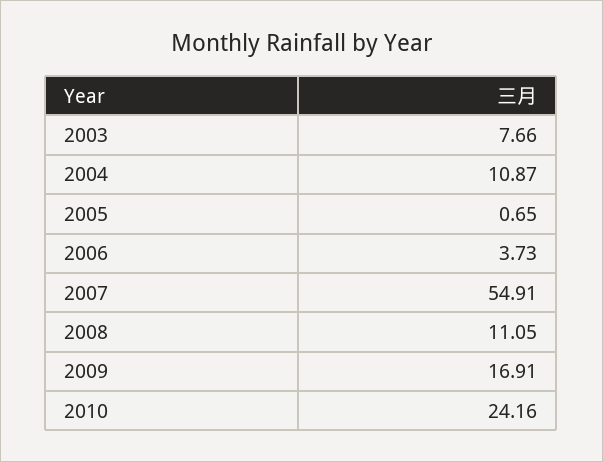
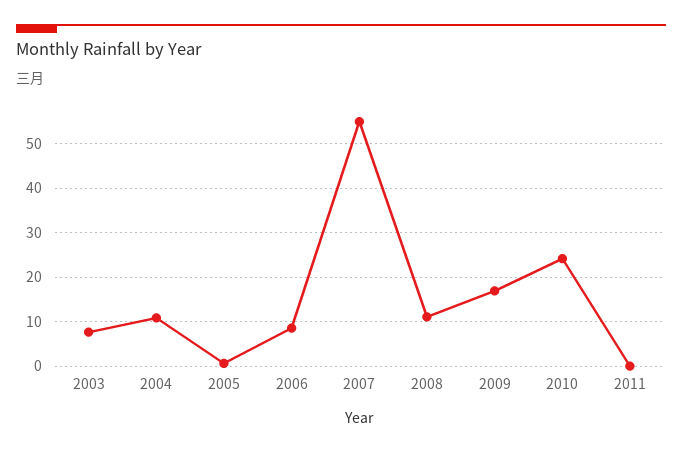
2006: 3.73 -> 8
2011: none -> 0

